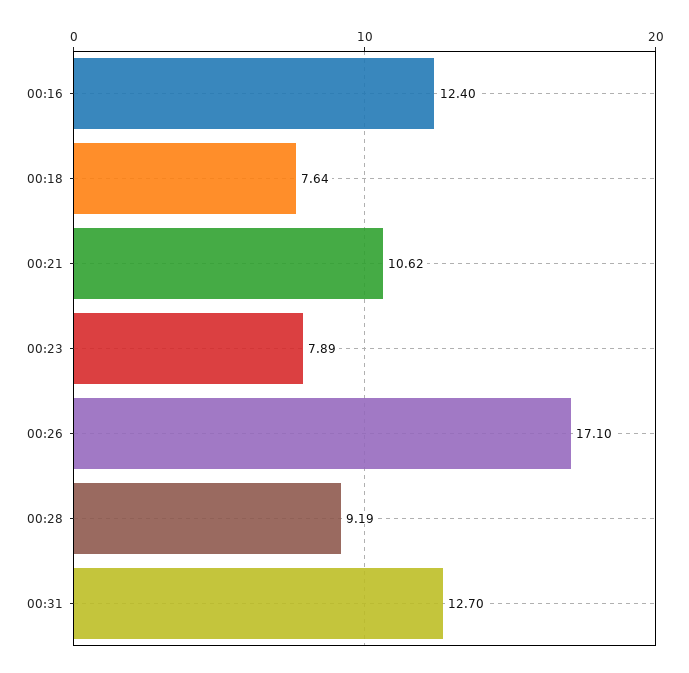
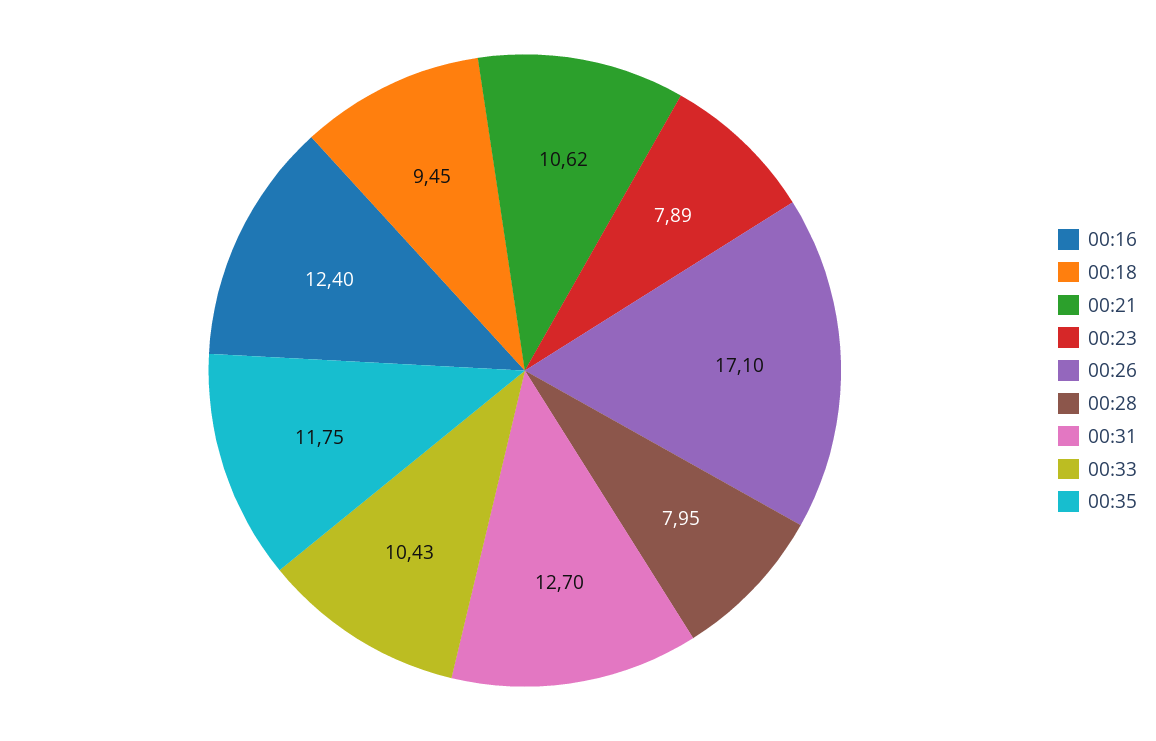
00:18: 7.64 -> 9.45
00:28: 9.19 -> 7.95
00:33: none -> 10.43
00:35: none -> 11.75

